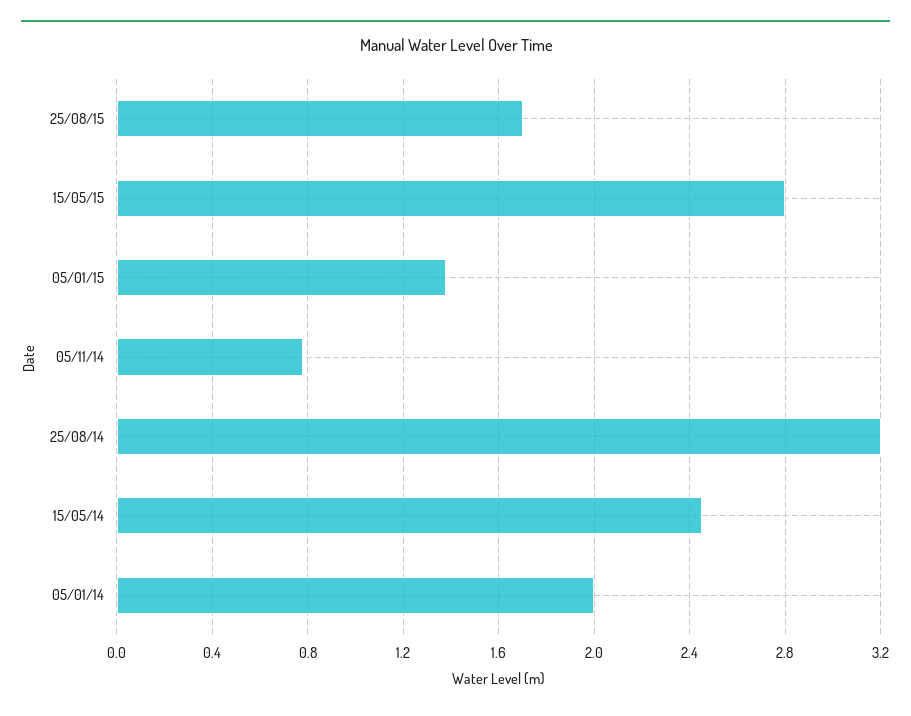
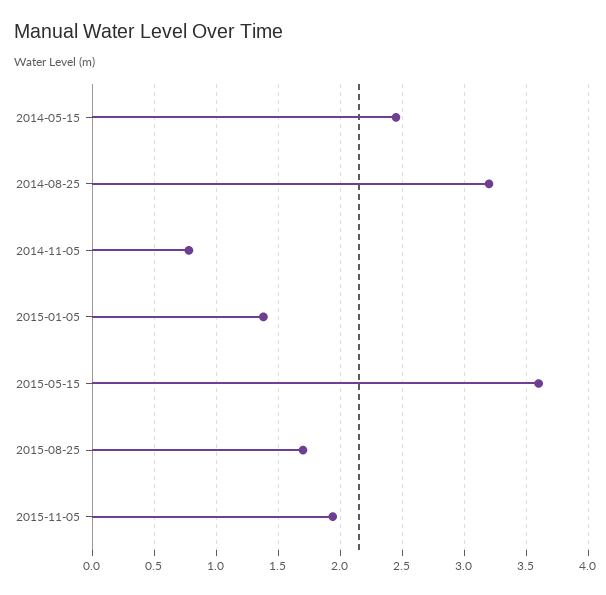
15/05/15: 2.8 -> 3.6
05/01/14: 2 -> none
2015-11-05: none -> 1.95

